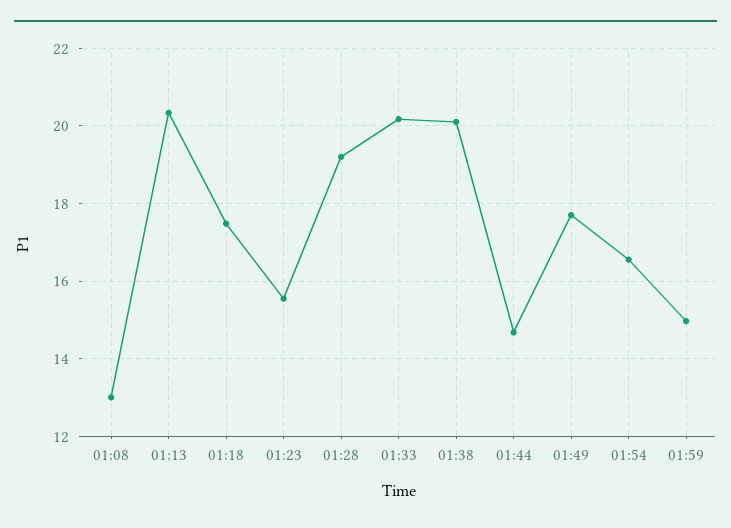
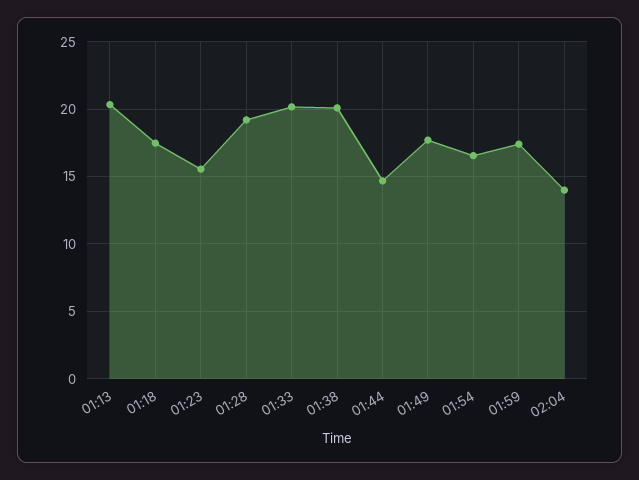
01:08: 13 -> none
01:59: 15 -> 17.5
02:04: none -> 14

